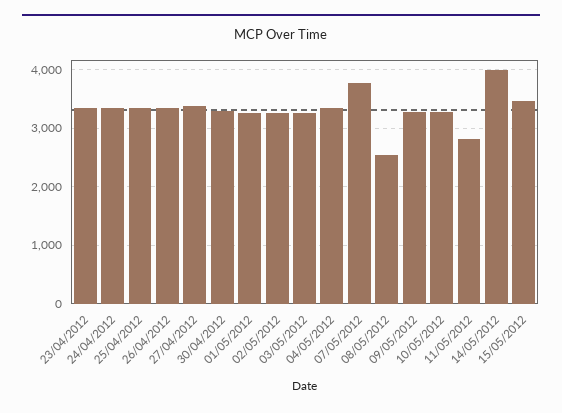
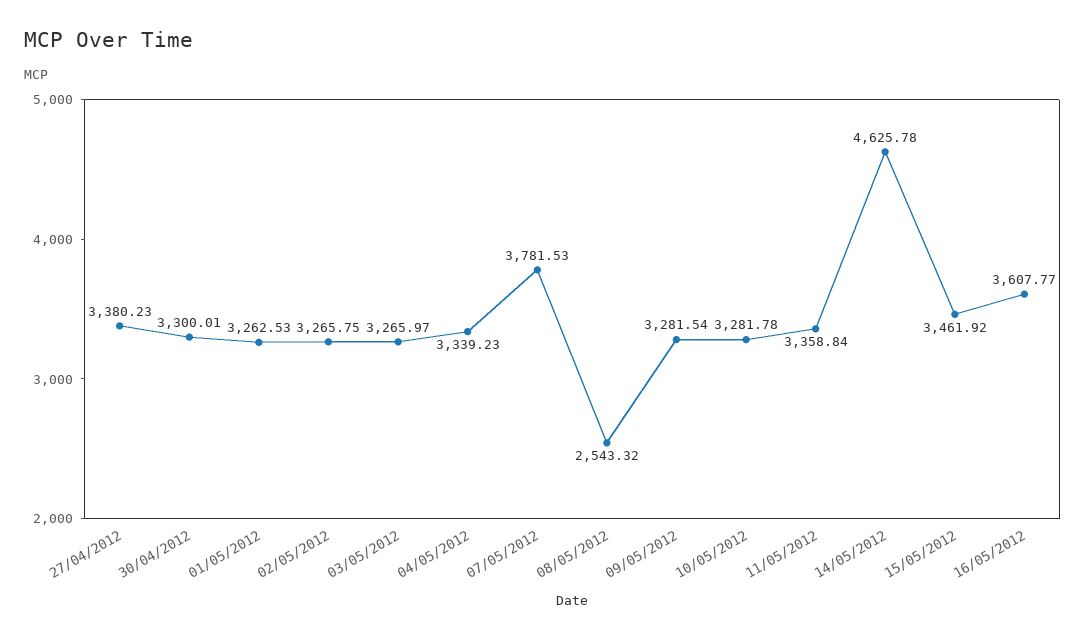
23/04/2012: 3400 -> none
24/04/2012: 3400 -> none
25/04/2012: 3400 -> none
26/04/2012: 3400 -> none
11/05/2012: 2800 -> 3358.84
14/05/2012: 4000 -> 4625.78
16/05/2012: none -> 3607.77

